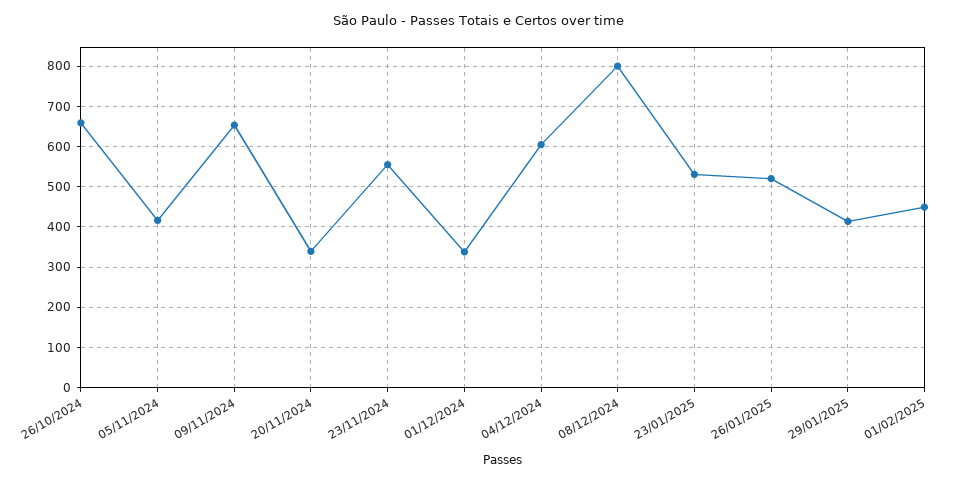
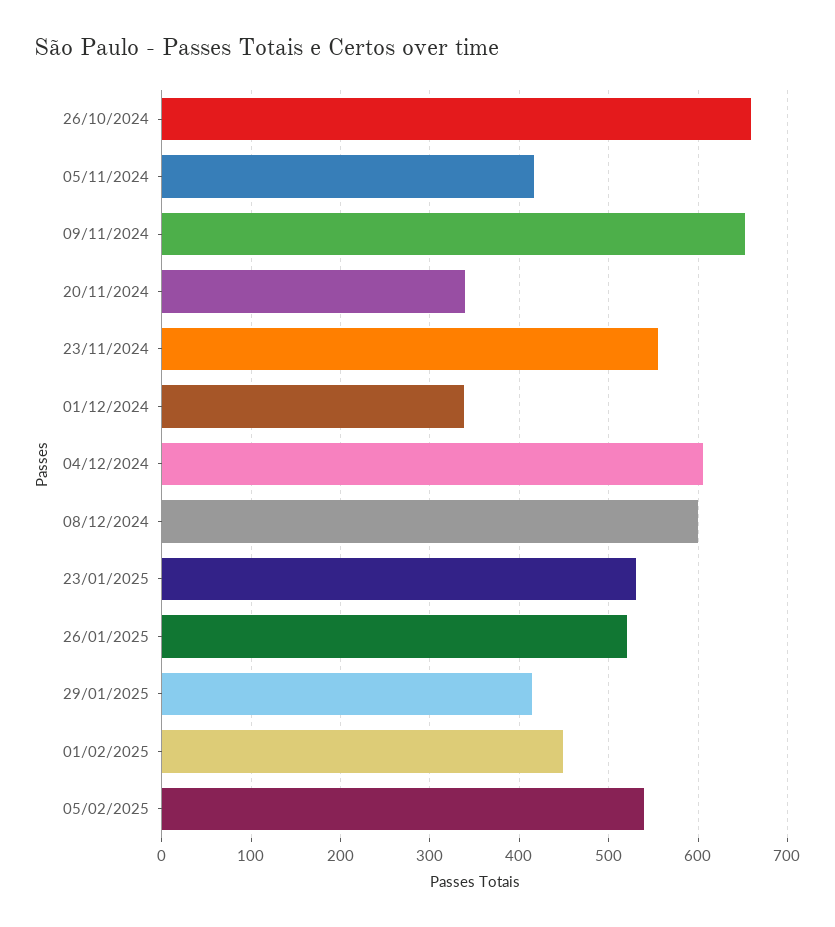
08/12/2024: 800 -> 600
05/02/2025: none -> 540

